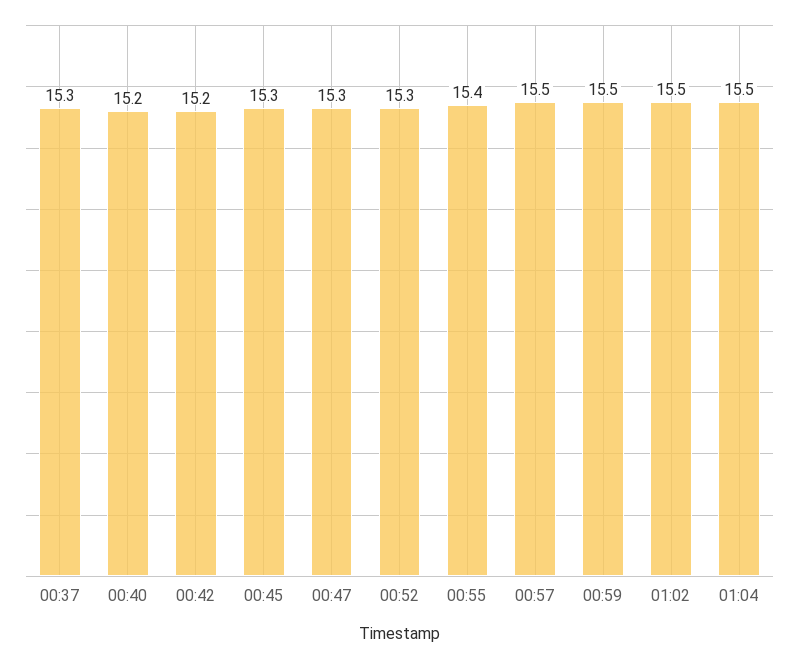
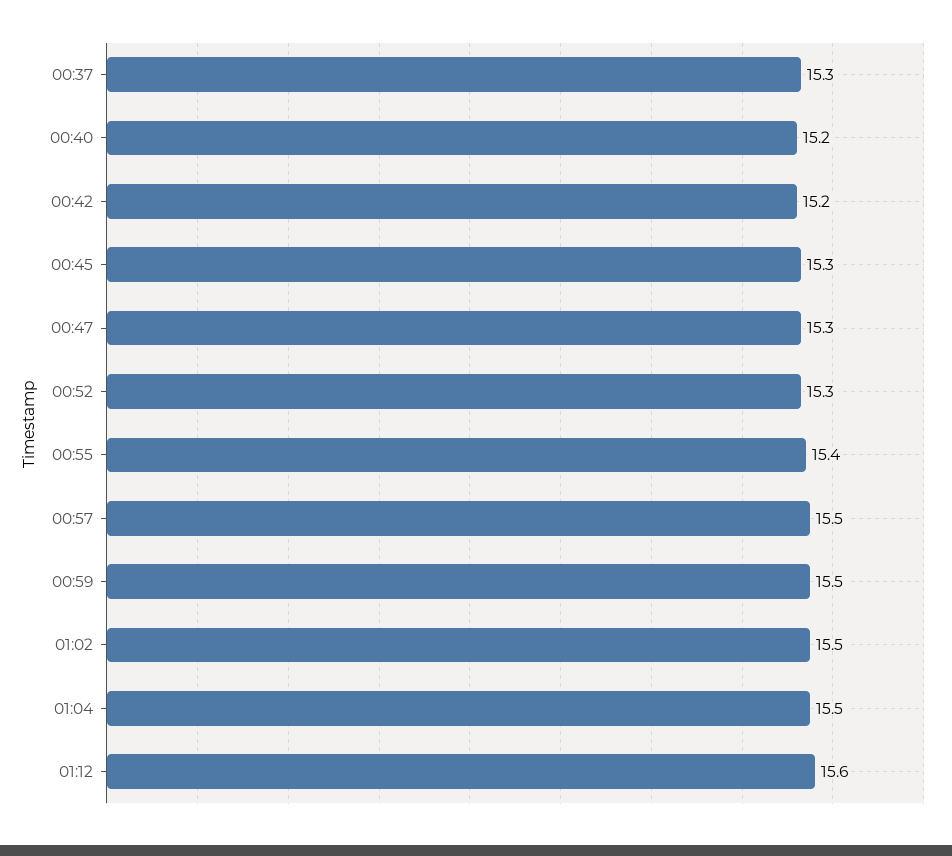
01:12: none -> 15.6

